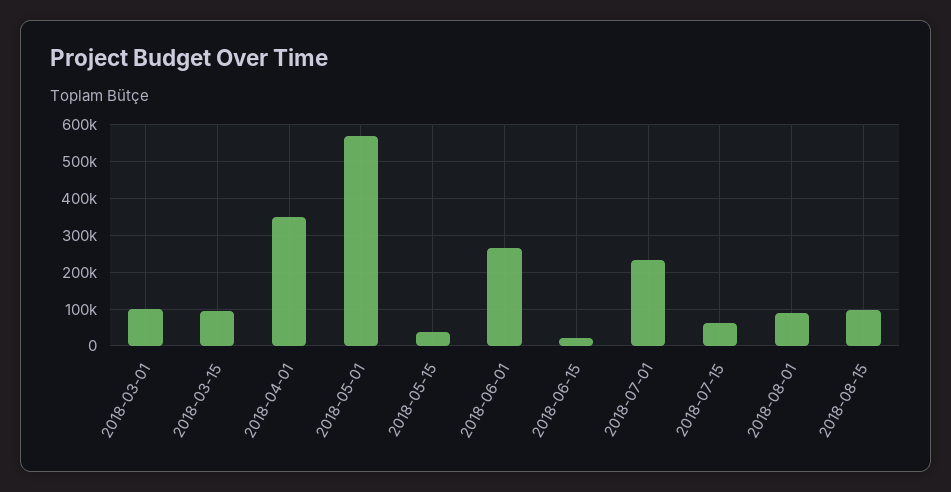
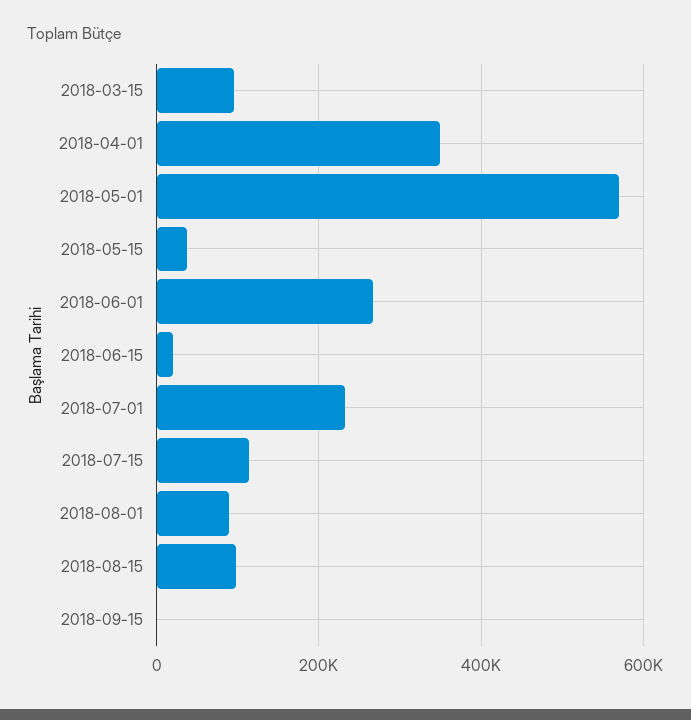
2018-03-01: 100000 -> none
2018-07-15: 60000 -> 120000
2018-09-15: none -> 0

